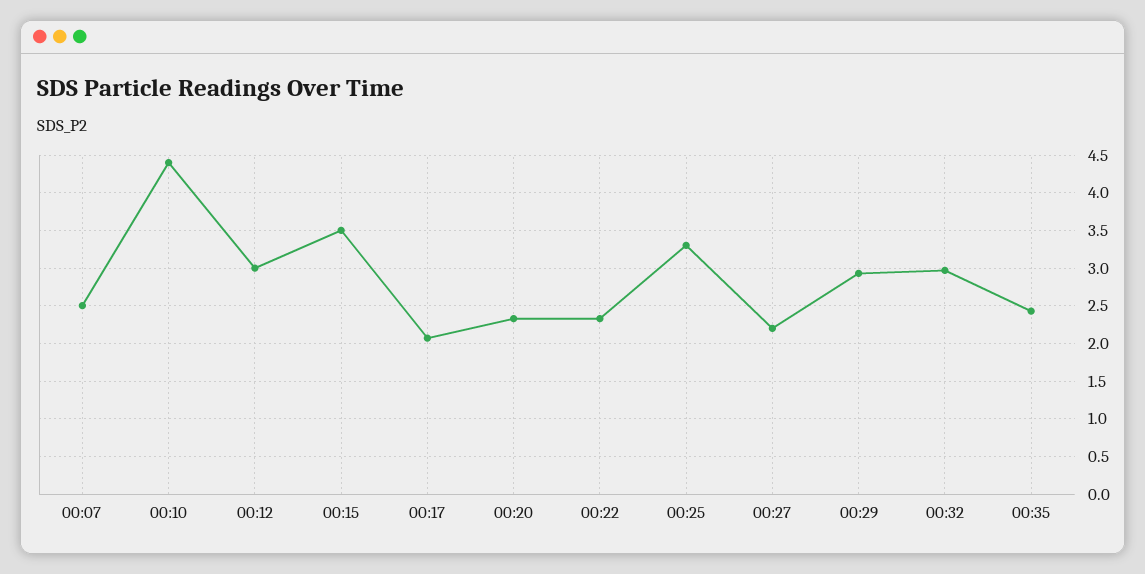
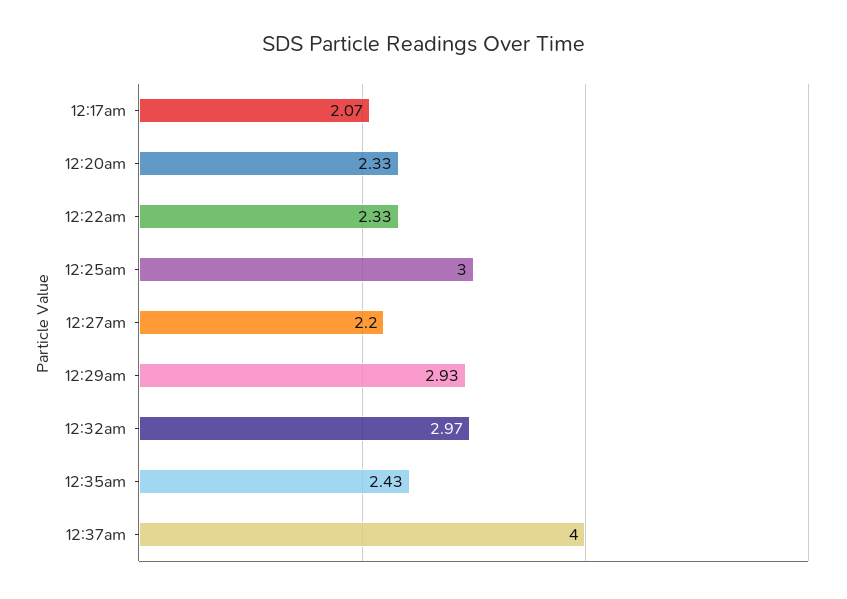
00:07: 2.5 -> none
00:10: 4.4 -> none
00:12: 3 -> none
00:15: 3.5 -> none
00:25: 3.3 -> 3
12:37am: none -> 4

